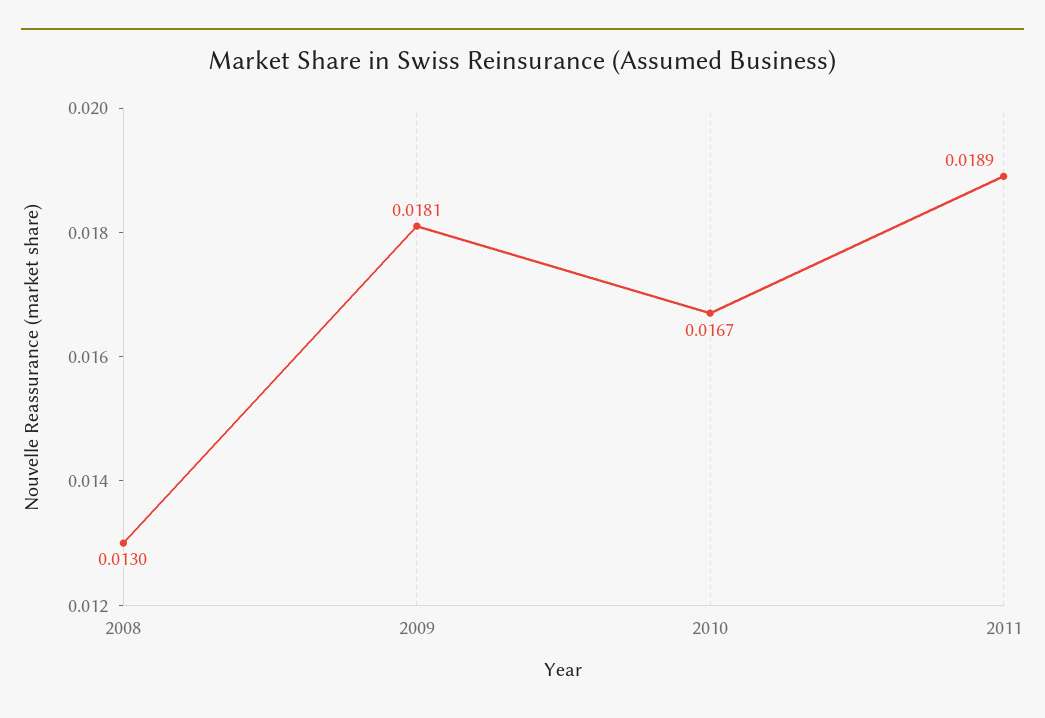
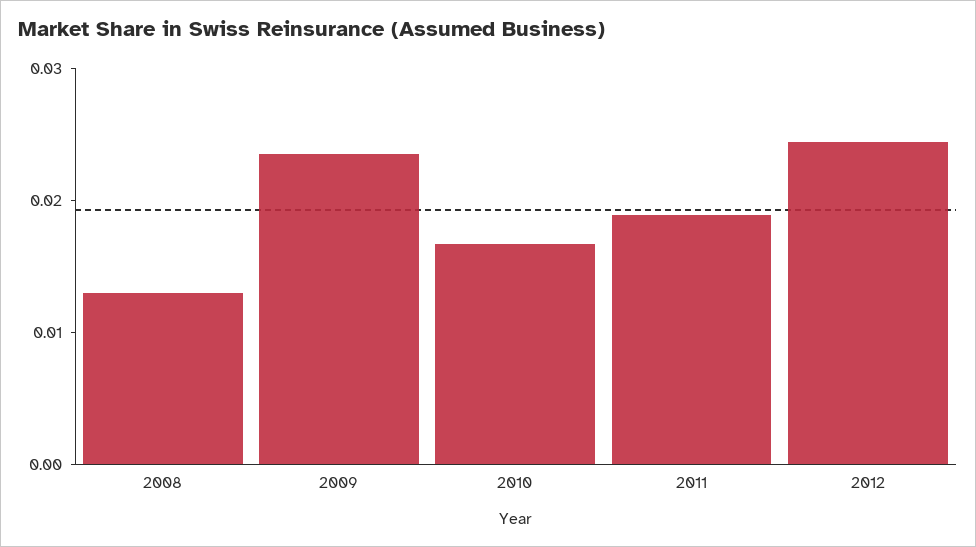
2009: 0.0181 -> 0.024
2012: none -> 0.024

